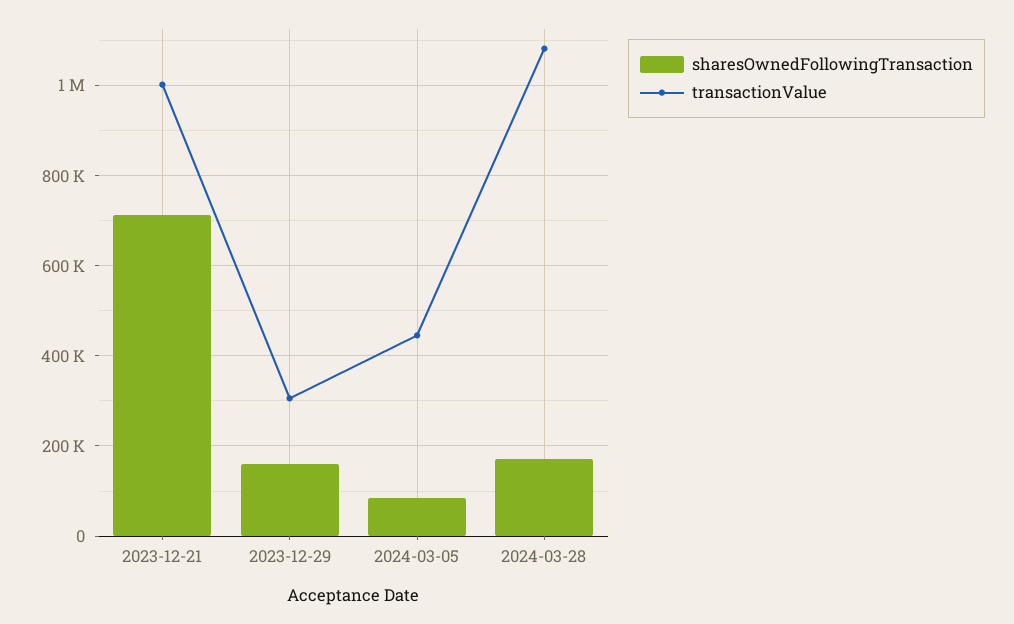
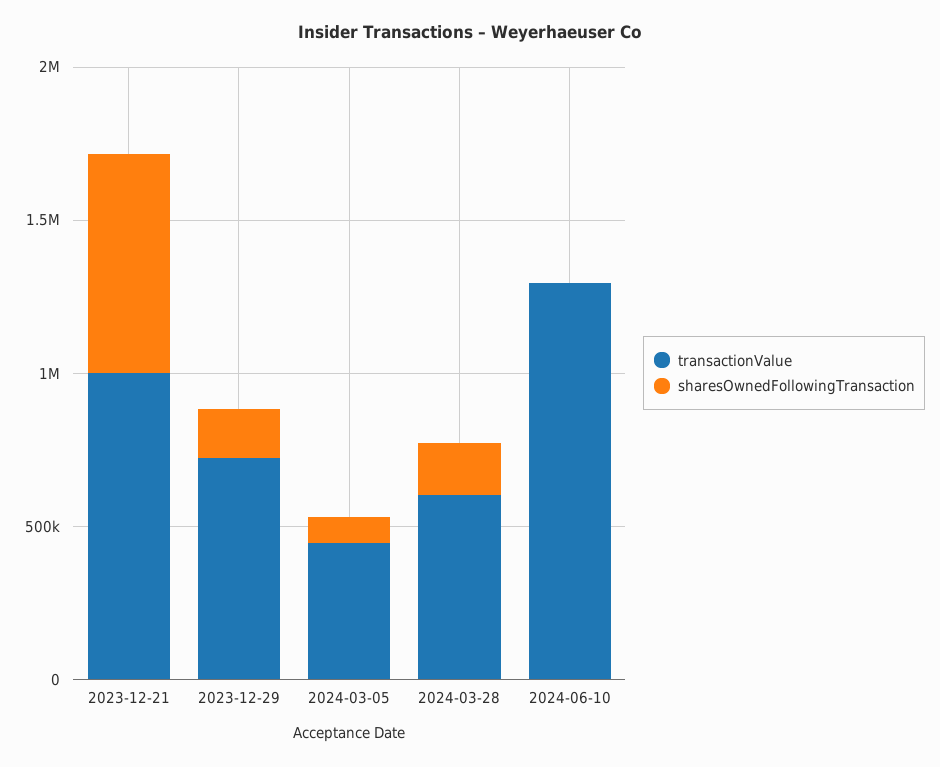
transactionValue, 2023-12-29: 300000 -> 700000
transactionValue, 2024-03-28: 1080000 -> 600000
transactionValue, 2024-06-10: none -> 1300000
sharesOwnedFollowingTransaction, 2024-06-10: none -> 0

